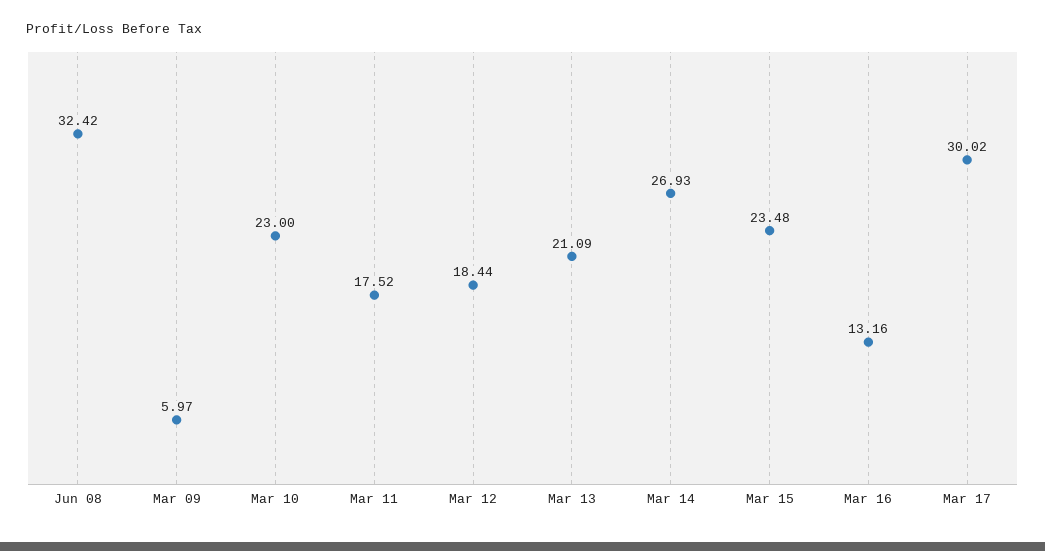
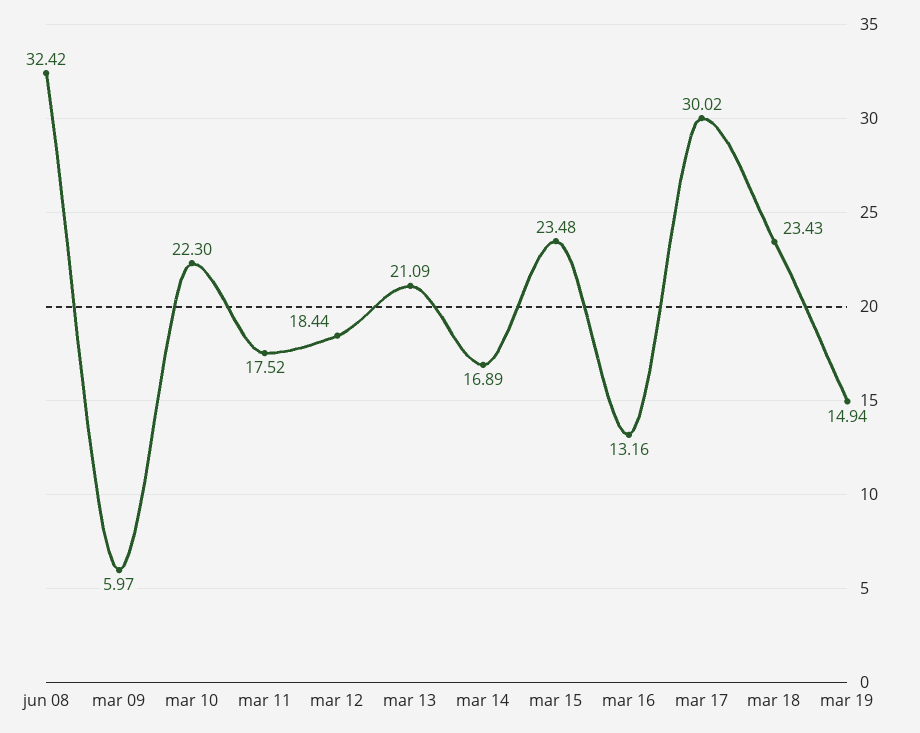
Mar 10: 23 -> 22.3
Mar 14: 26.93 -> 16.89
mar 18: none -> 23.43
mar 19: none -> 14.94

